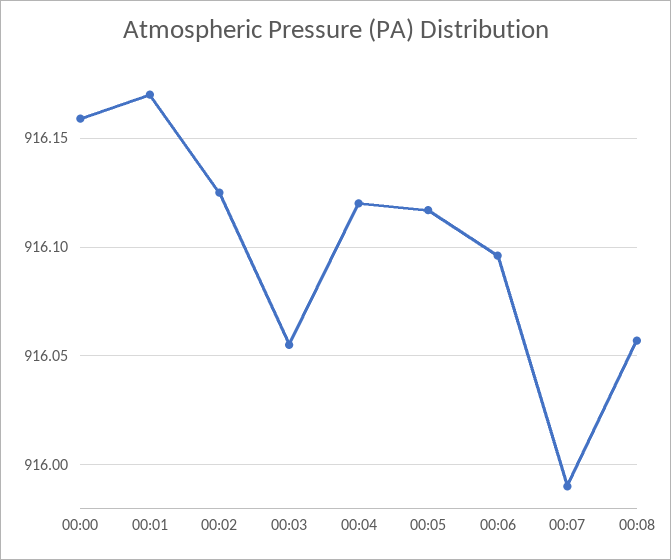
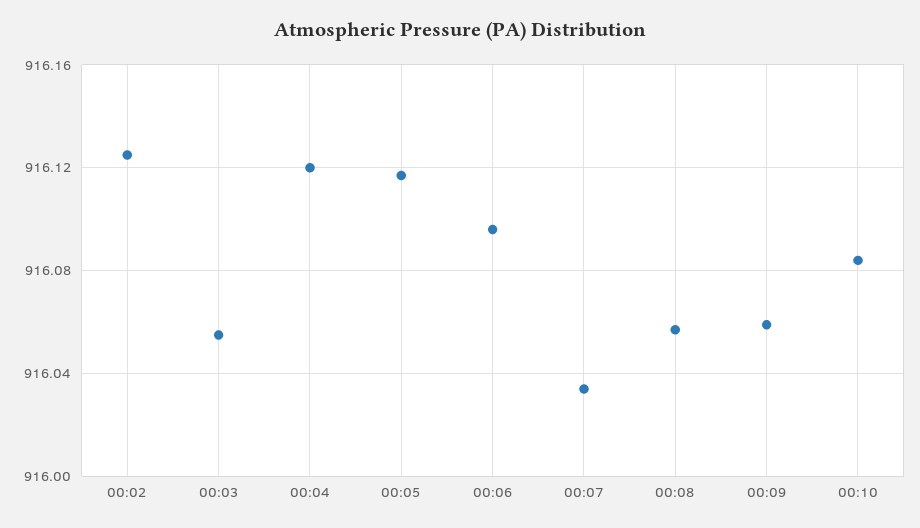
00:00: 916.16 -> none
00:01: 916.17 -> none
00:07: 915.99 -> 916.035
00:09: none -> 916.06
00:10: none -> 916.085

